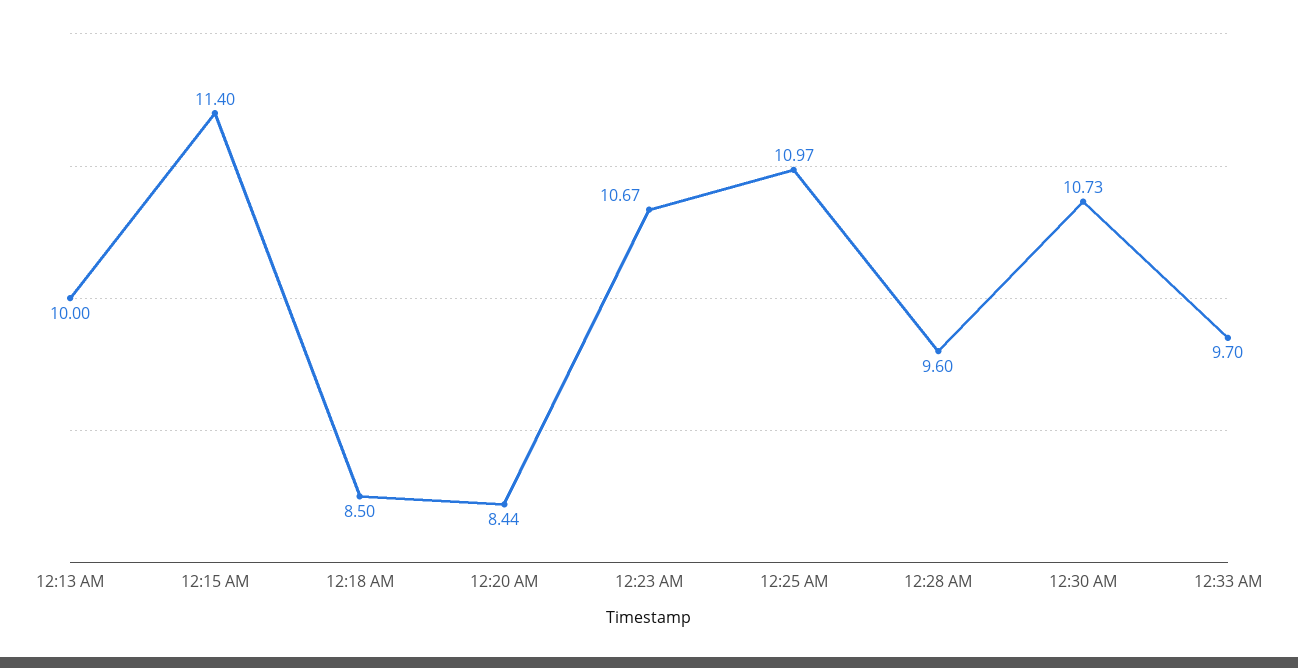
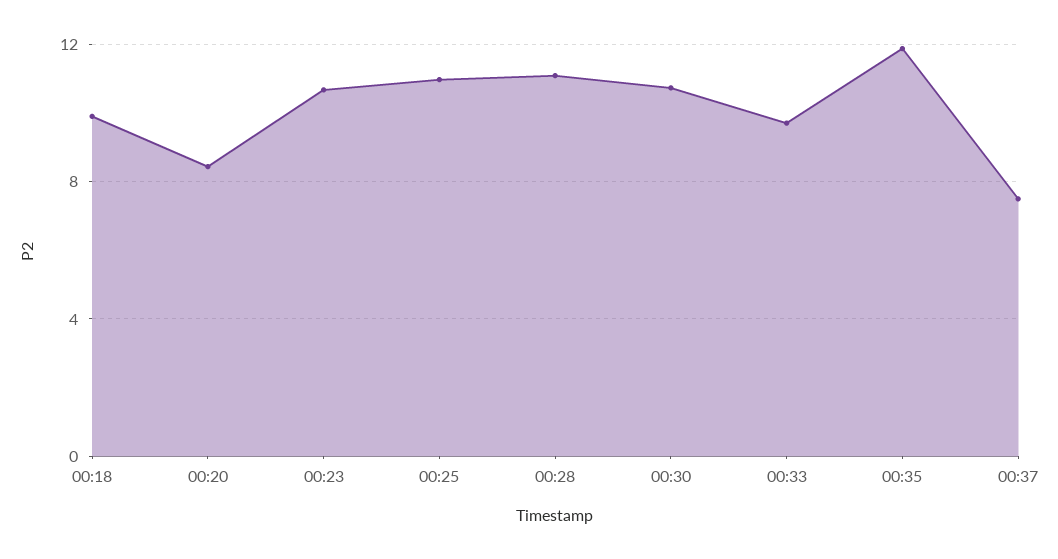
12:13 AM: 10 -> none
12:15 AM: 11.4 -> none
12:18 AM: 8.5 -> 10
12:28 AM: 9.6 -> 11
00:35: none -> 12
00:37: none -> 7.5

